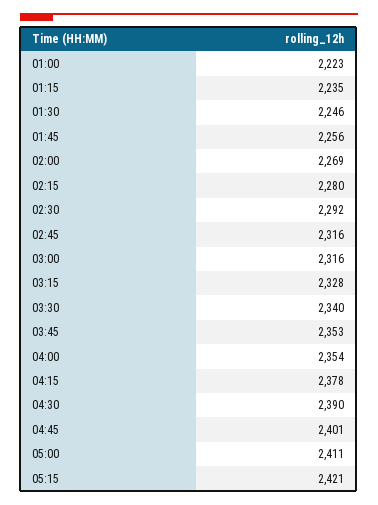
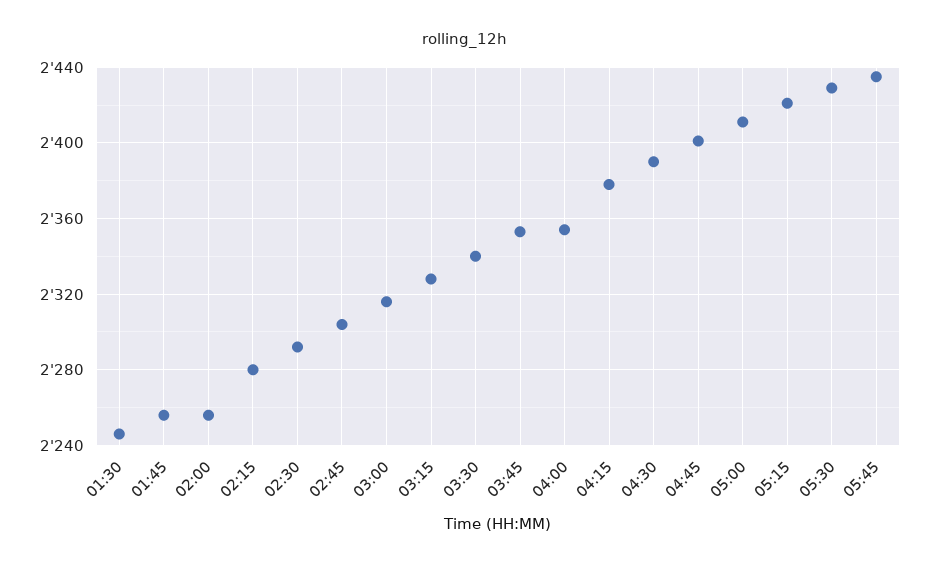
01:00: 2223 -> none
01:15: 2235 -> none
02:00: 2269 -> 2255
02:45: 2316 -> 2305
05:30: none -> 2430
05:45: none -> 2435

